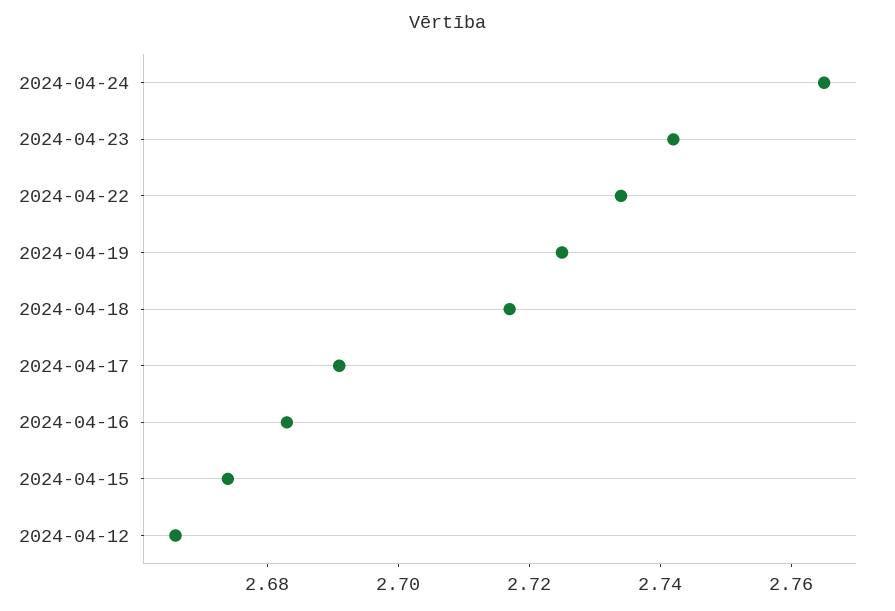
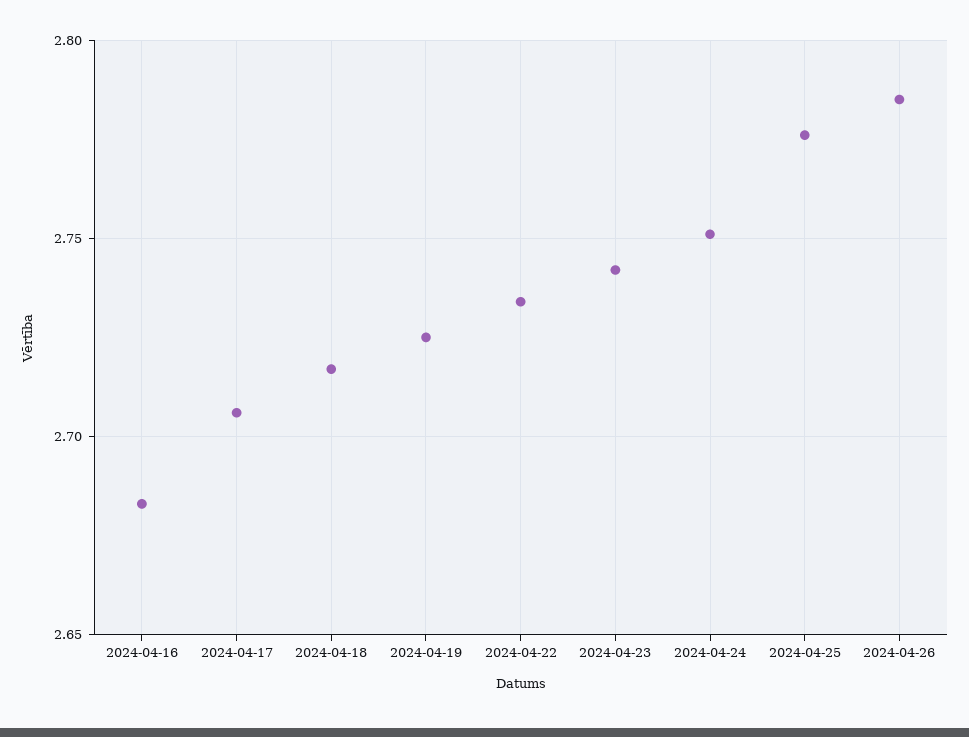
2024-04-24: 2.765 -> 2.75
2024-04-17: 2.69 -> 2.705
2024-04-15: 2.675 -> none
2024-04-12: 2.665 -> none
2024-04-25: none -> 2.775
2024-04-26: none -> 2.785

